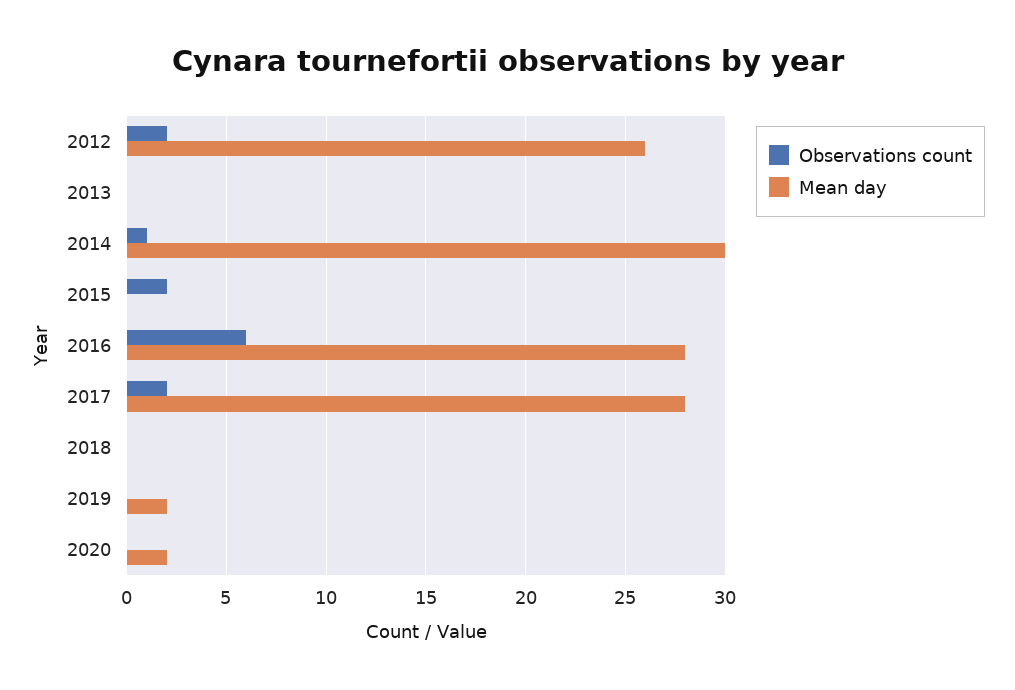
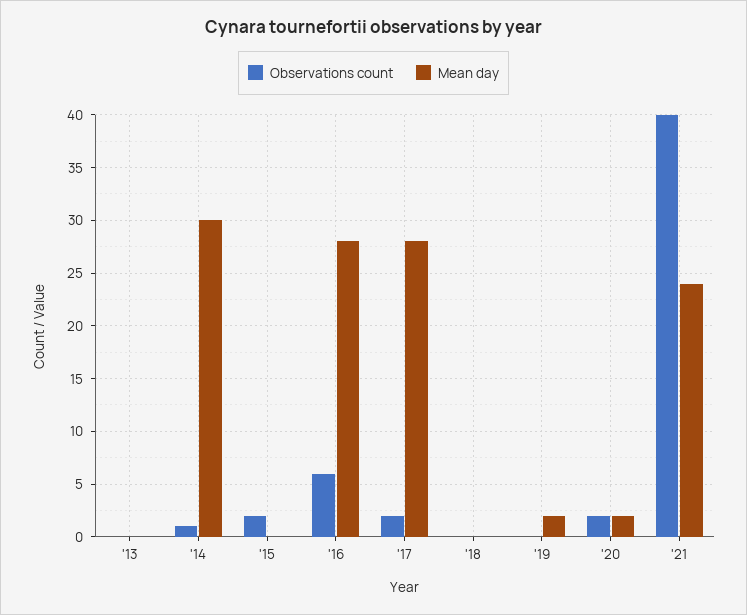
Observations count, 2012: 2 -> none
Mean day, 2012: 26 -> none
Observations count, 2020: 0 -> 2
Observations count, '21: none -> 40
Mean day, '21: none -> 24

